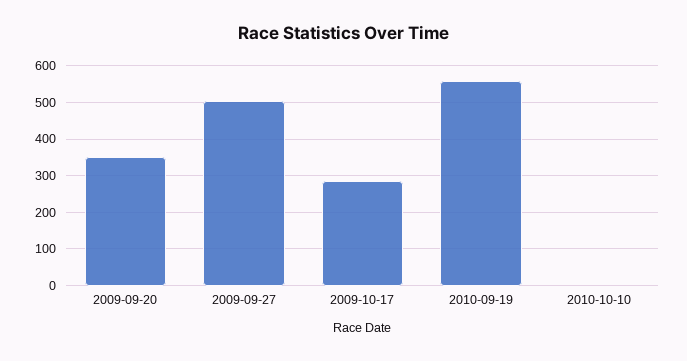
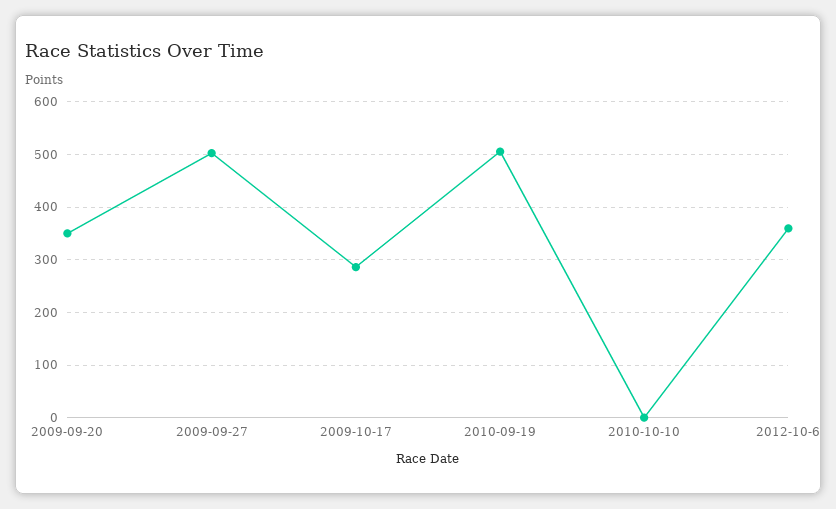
2010-09-19: 560 -> 500
2012-10-6: none -> 360

